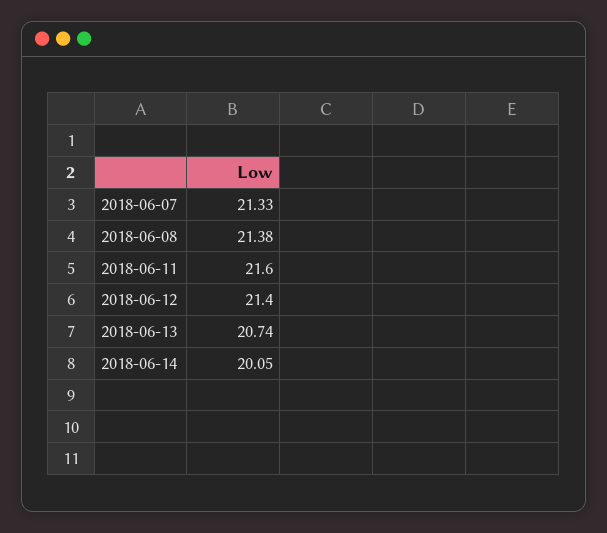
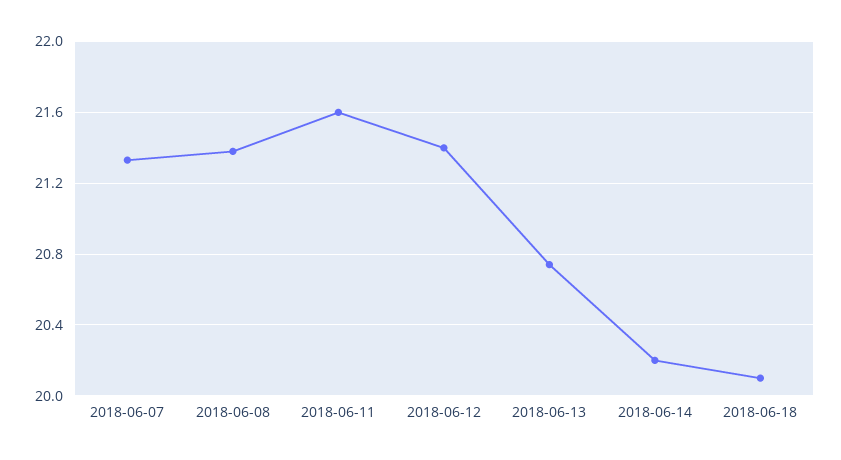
2018-06-14: 20.05 -> 20.2
2018-06-18: none -> 20.1

